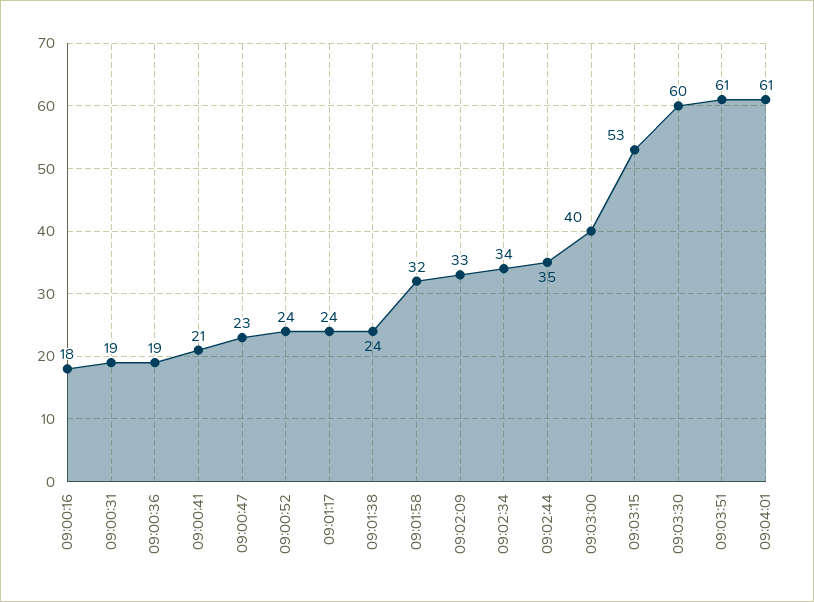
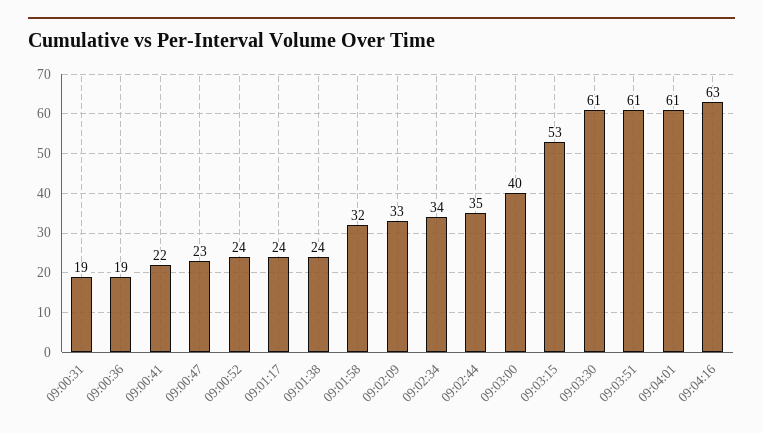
09:00:16: 18 -> none
09:00:41: 21 -> 22
09:03:30: 60 -> 61
09:04:16: none -> 63

